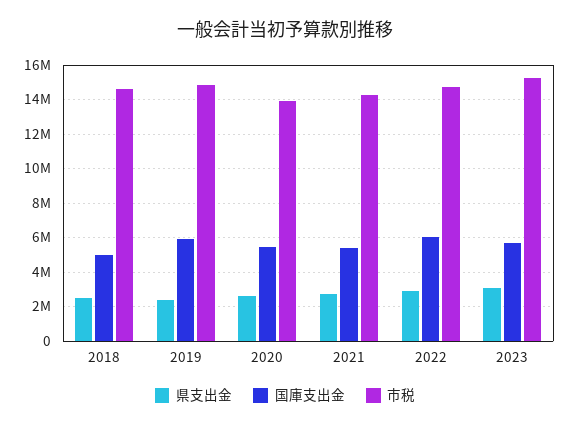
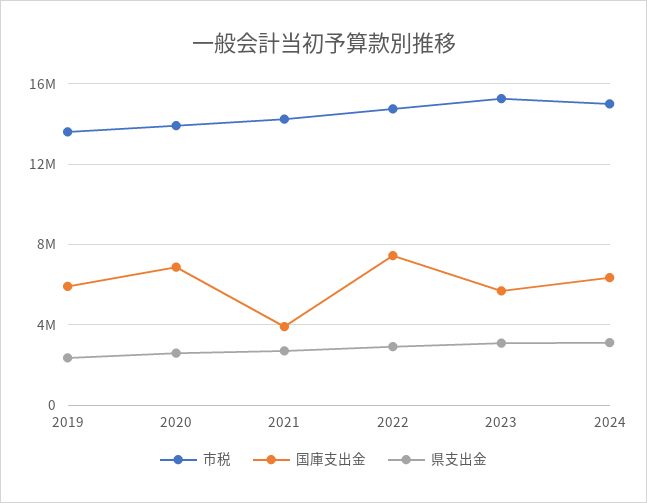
県支出金, 2018: 2500000 -> none
国庫支出金, 2018: 5000000 -> none
市税, 2018: 14500000 -> none
市税, 2019: 15000000 -> 13500000
国庫支出金, 2020: 5500000 -> 7000000
国庫支出金, 2021: 5500000 -> 4000000
国庫支出金, 2022: 6000000 -> 7500000
市税, 2024: none -> 15000000
国庫支出金, 2024: none -> 6500000
県支出金, 2024: none -> 3000000

